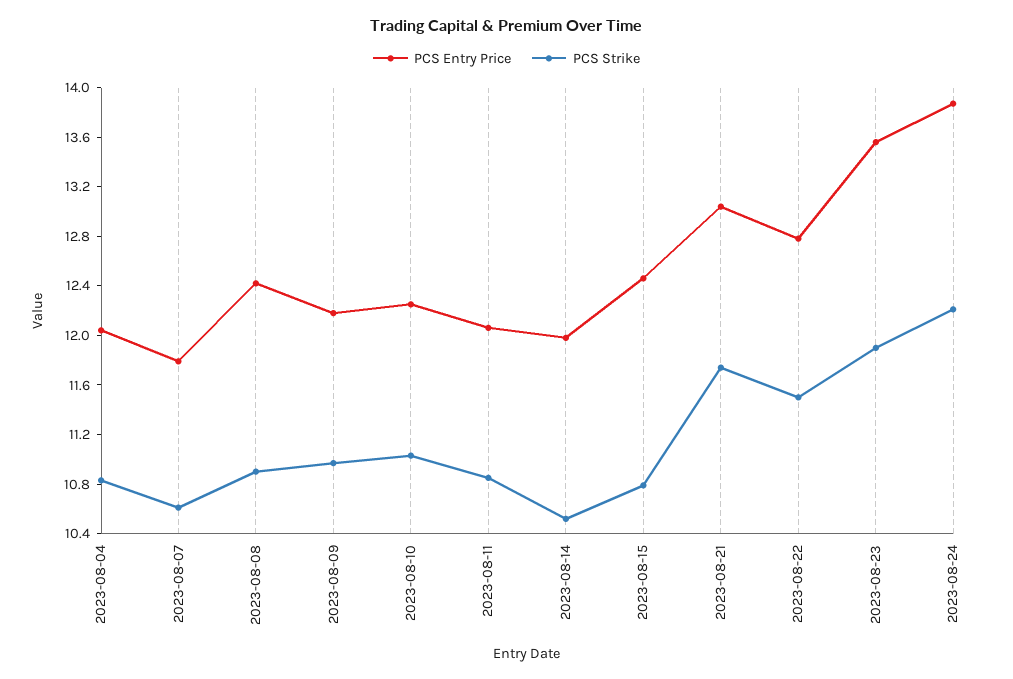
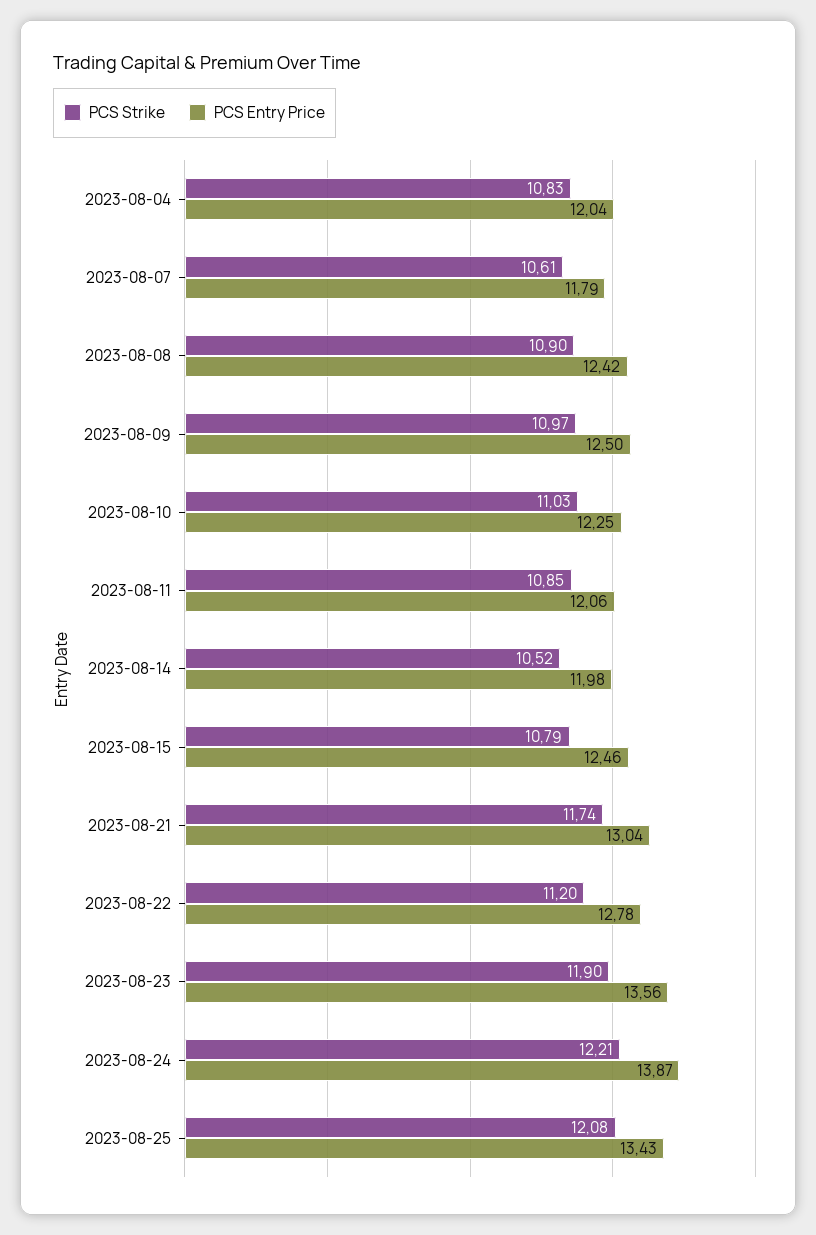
PCS Entry Price, 2023-08-09: 12.2 -> 12.5
PCS Strike, 2023-08-22: 11.5 -> 11.2
PCS Strike, 2023-08-25: none -> 12.08
PCS Entry Price, 2023-08-25: none -> 13.43

